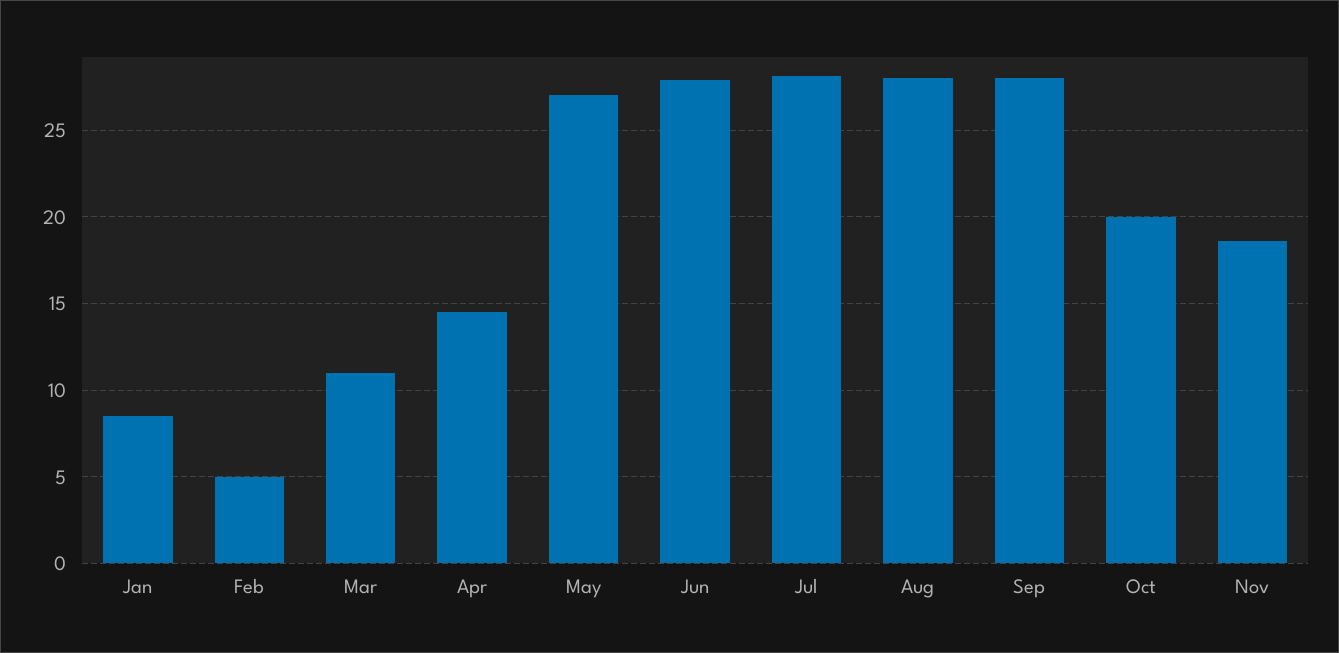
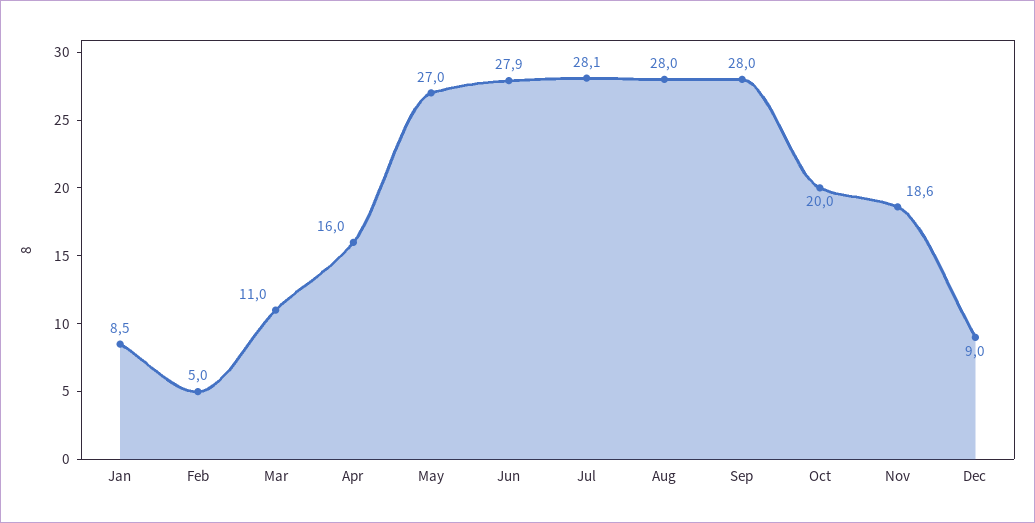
Apr: 14.5 -> 16
Dec: none -> 9

